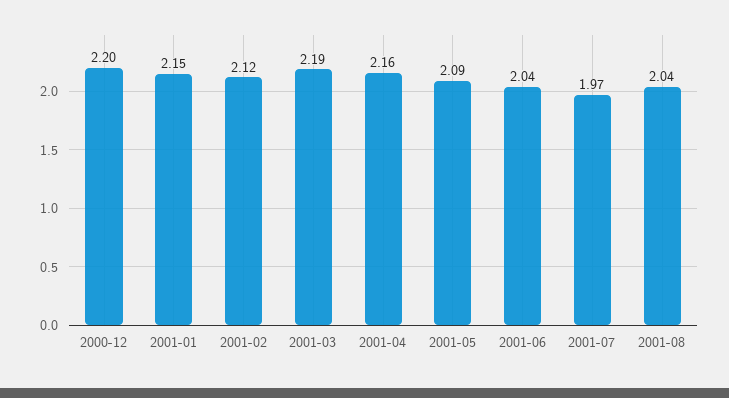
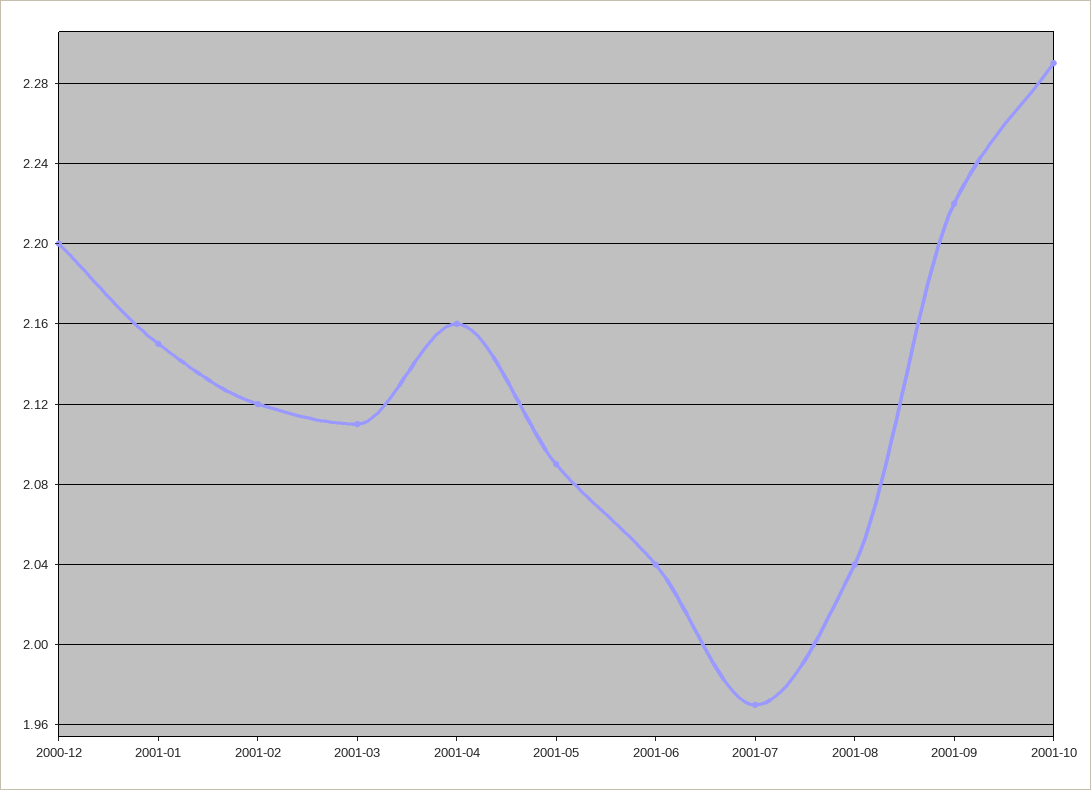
2001-03: 2.19 -> 2.11
2001-09: none -> 2.22
2001-10: none -> 2.29

